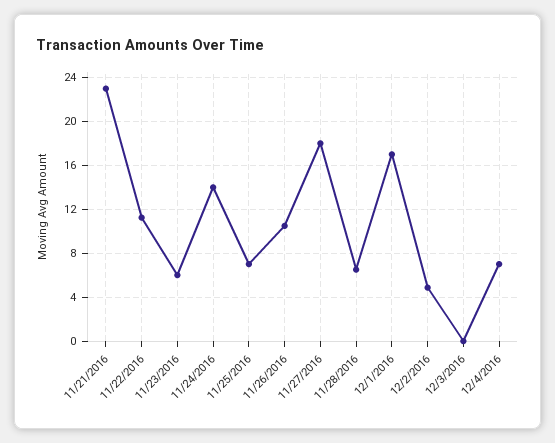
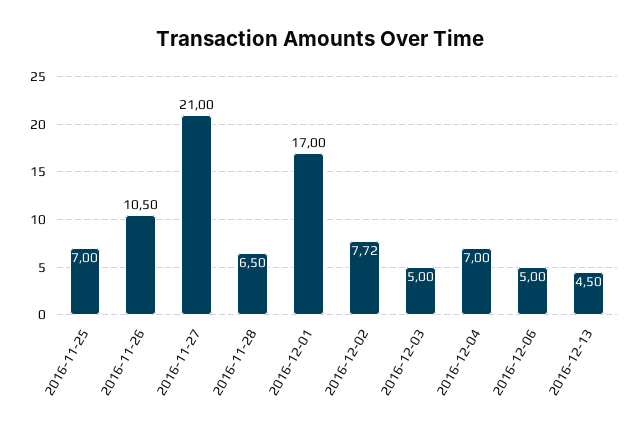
11/21/2016: 23 -> none
11/22/2016: 11 -> none
11/23/2016: 6 -> none
11/24/2016: 14 -> none
11/27/2016: 18 -> 21
12/2/2016: 5 -> 7.72
12/3/2016: 0 -> 5
2016-12-06: none -> 5
2016-12-13: none -> 4.5

